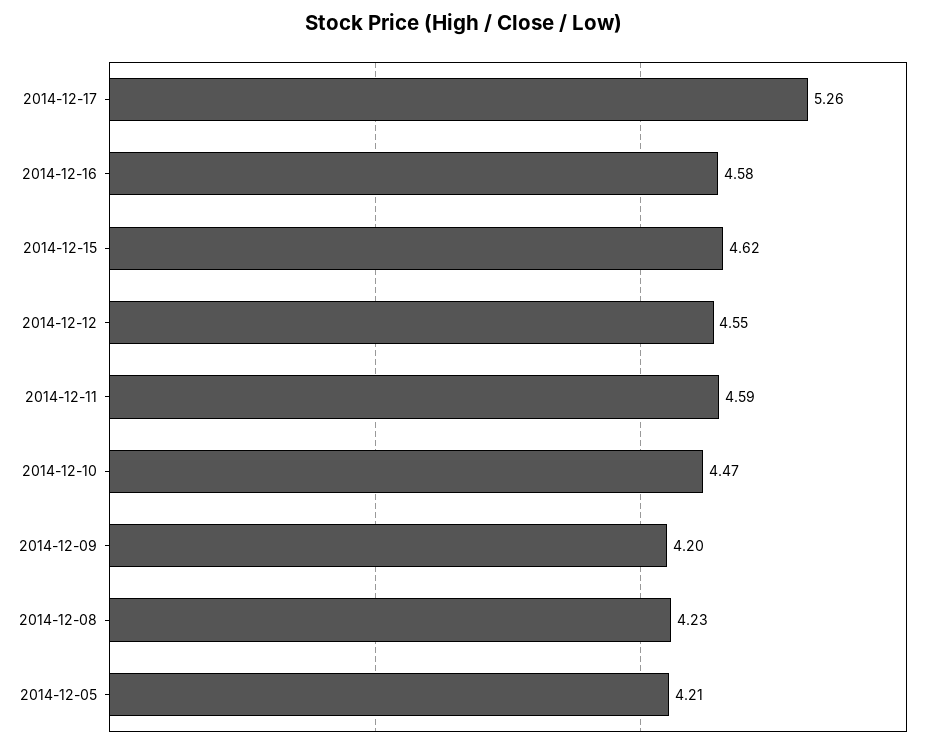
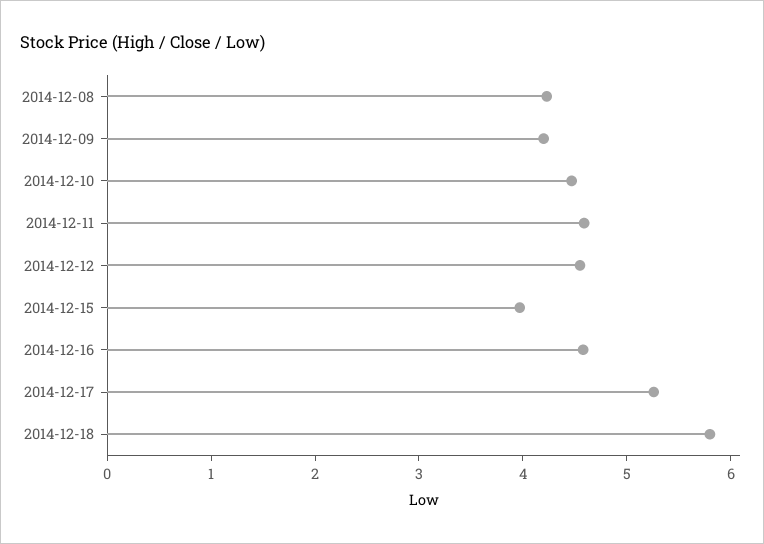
2014-12-15: 4.62 -> 4
2014-12-05: 4.21 -> none
2014-12-18: none -> 5.8

